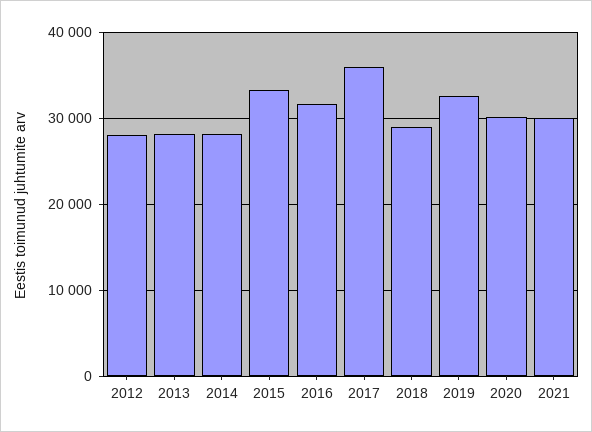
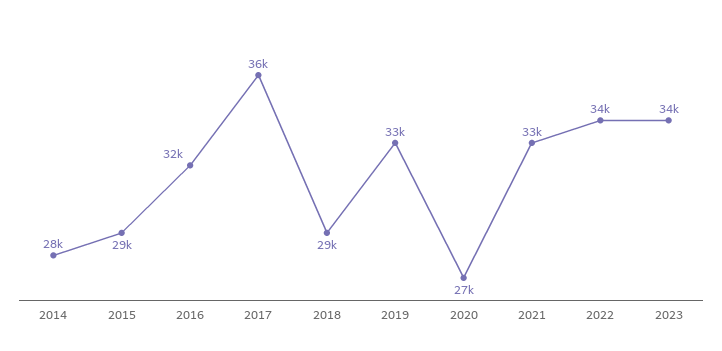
2012: 28000 -> none
2013: 28000 -> none
2015: 33000 -> 29000
2020: 30000 -> 27000
2021: 30000 -> 33000
2022: none -> 34000
2023: none -> 34000

